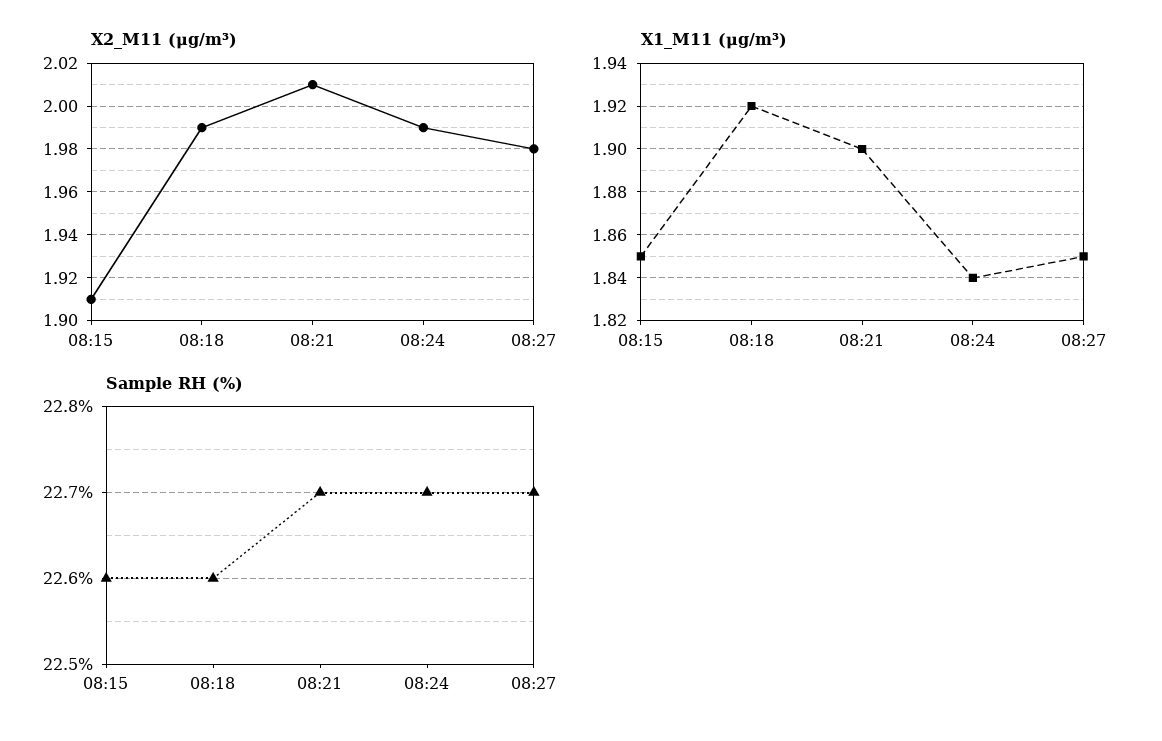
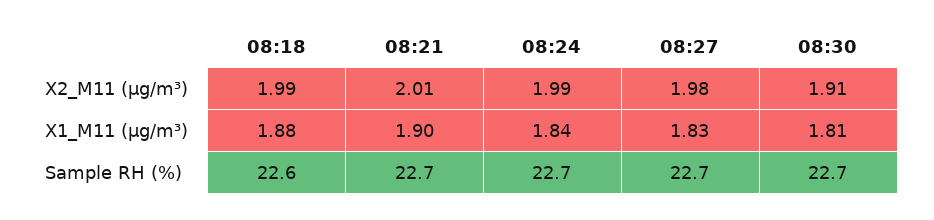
X2_M11 (μg/m³), 08:15: 1.91 -> none
X1_M11 (μg/m³), 08:15: 1.85 -> none
X1_M11 (μg/m³), 08:18: 1.92 -> 1.88
X1_M11 (μg/m³), 08:27: 1.85 -> 1.83
Sample RH (%), 08:15: 22.6 -> none
X2_M11 (μg/m³), 08:30: none -> 1.91
X1_M11 (μg/m³), 08:30: none -> 1.81
Sample RH (%), 08:30: none -> 22.7

